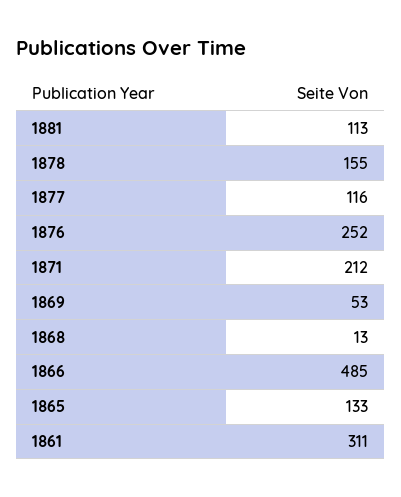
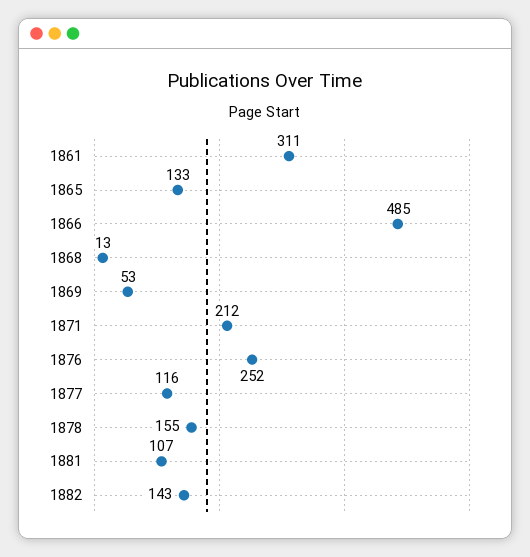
1881: 113 -> 107
1882: none -> 143

